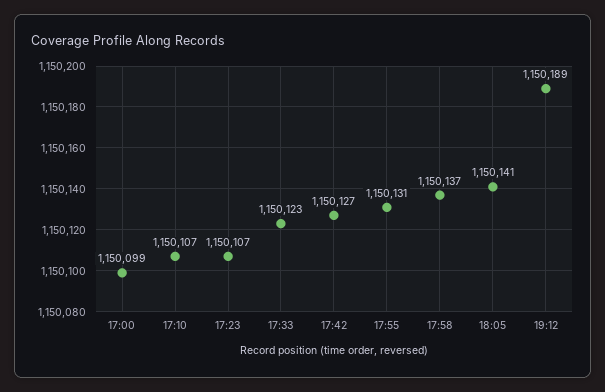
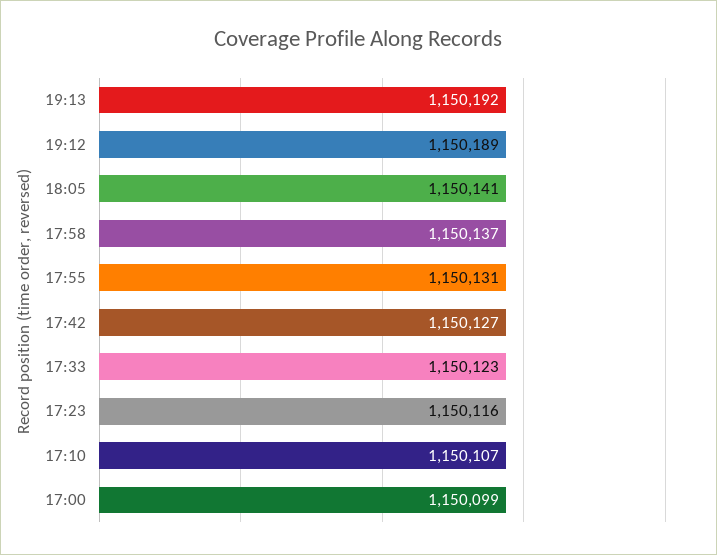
17:23: 1150107 -> 1150116
19:13: none -> 1150192

